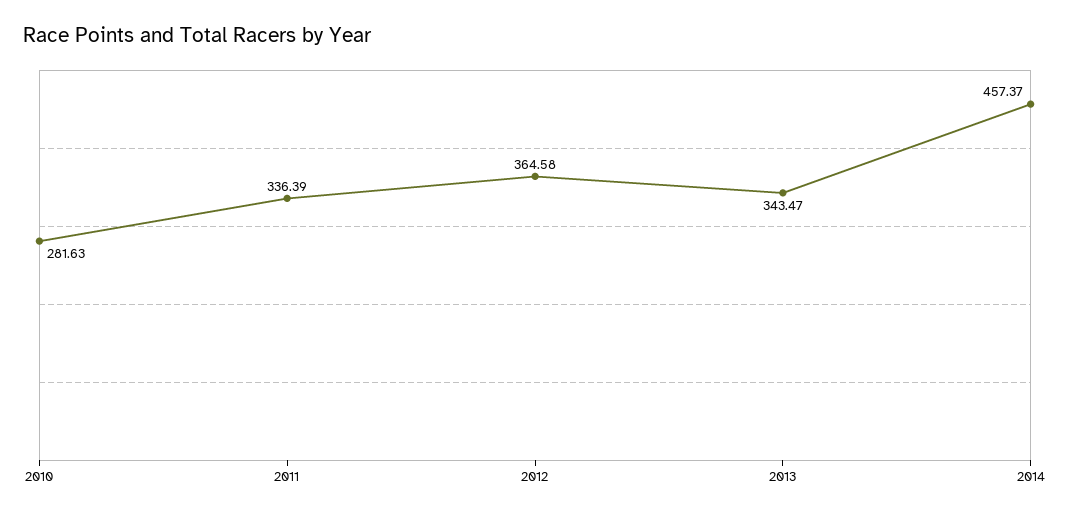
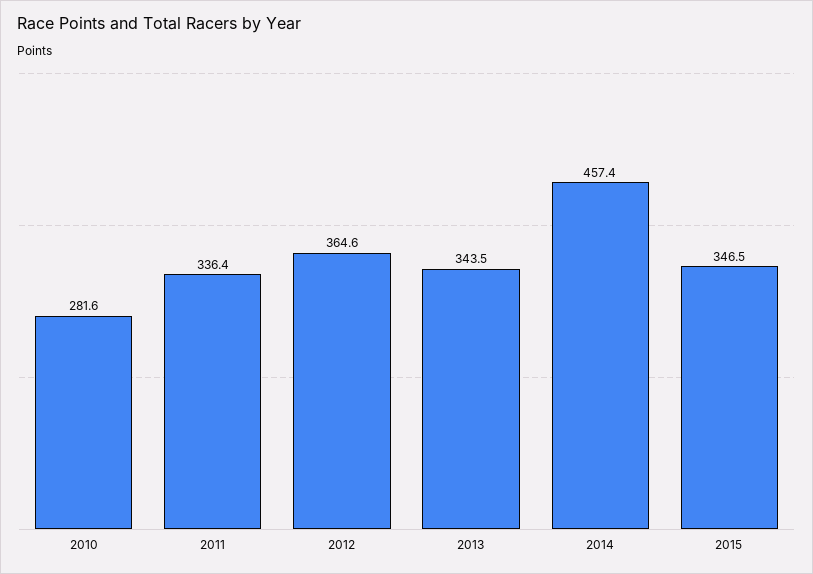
2015: none -> 346.5

